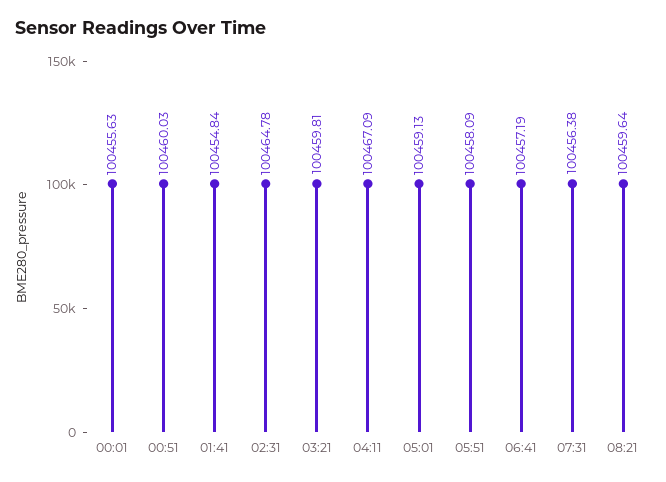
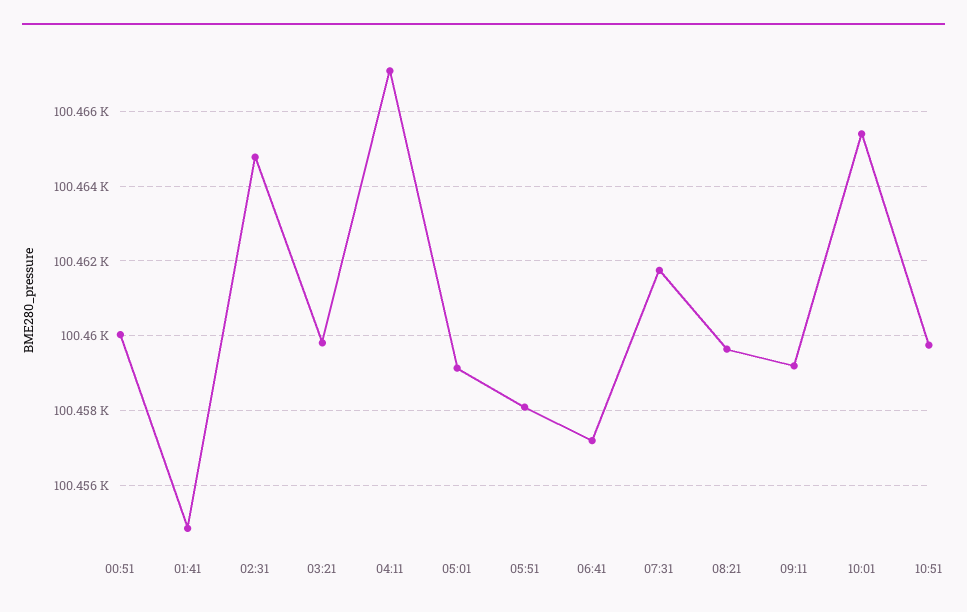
00:01: 100455.63 -> none
07:31: 100456.38 -> 100461.8
09:11: none -> 100459.2
10:01: none -> 100465.4
10:51: none -> 100459.8

